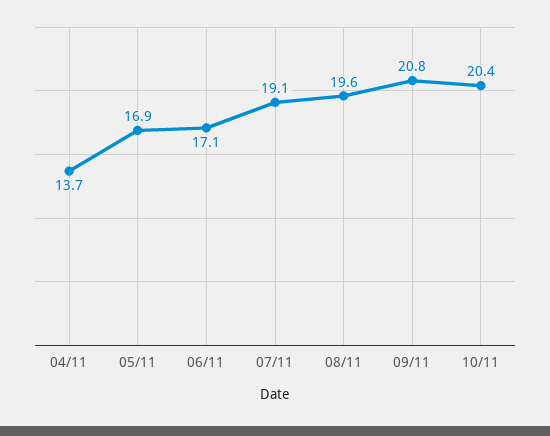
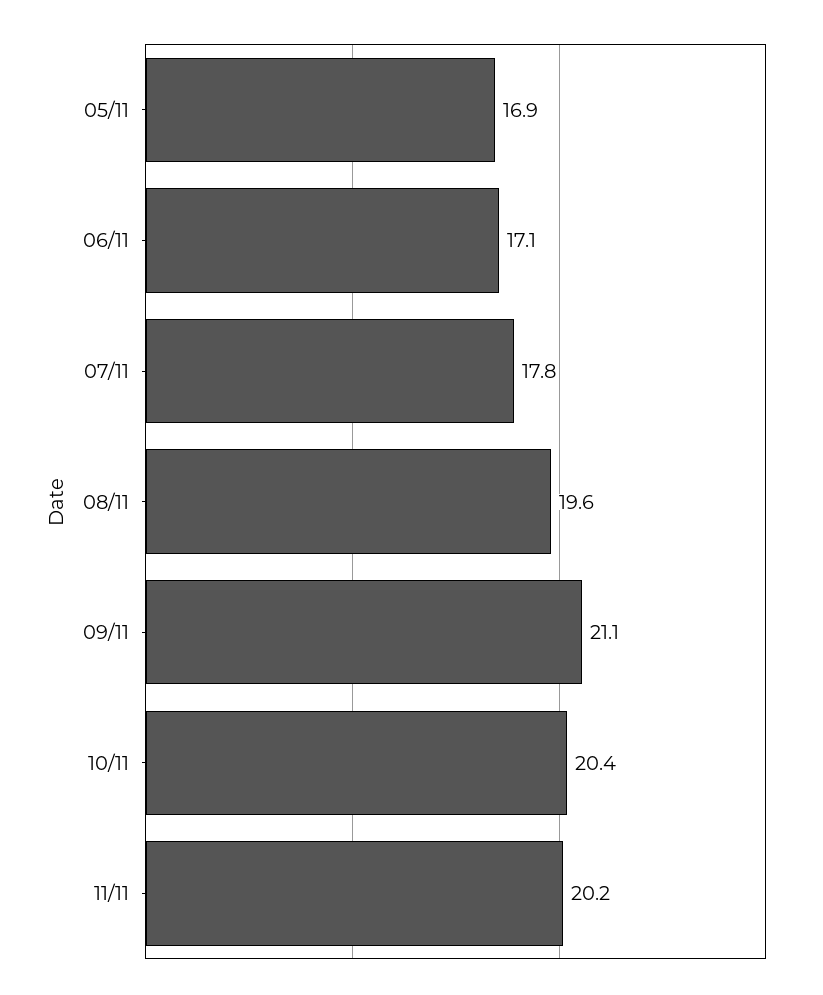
04/11: 13.7 -> none
07/11: 19.1 -> 17.8
09/11: 20.8 -> 21.1
11/11: none -> 20.2

